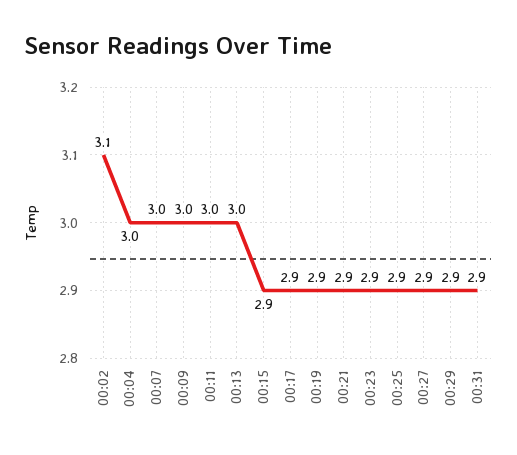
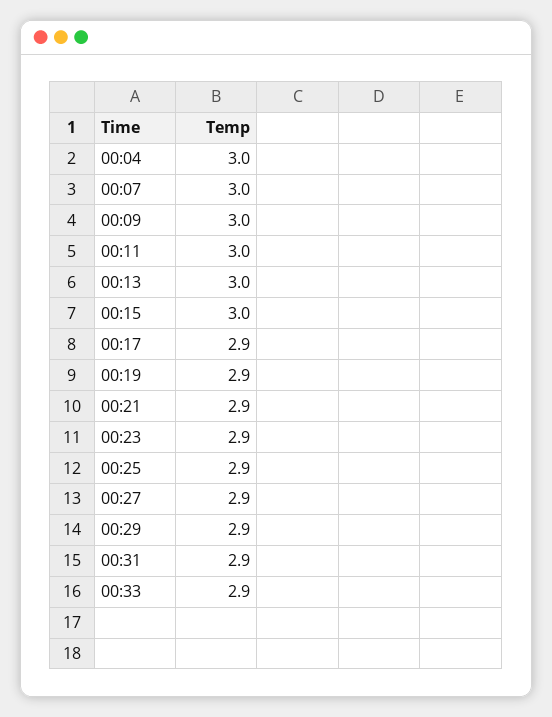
00:02: 3.1 -> none
00:15: 2.9 -> 3
00:33: none -> 2.9

